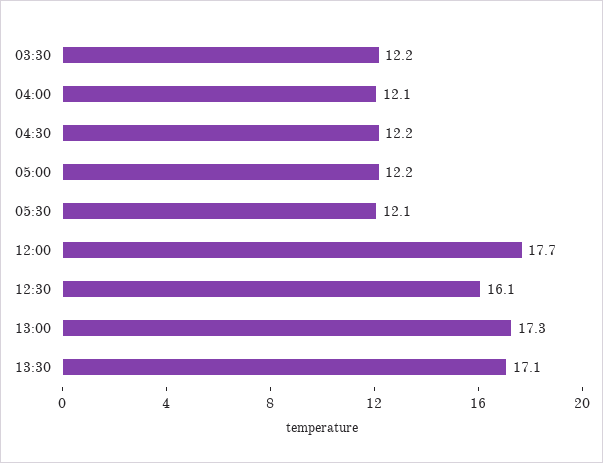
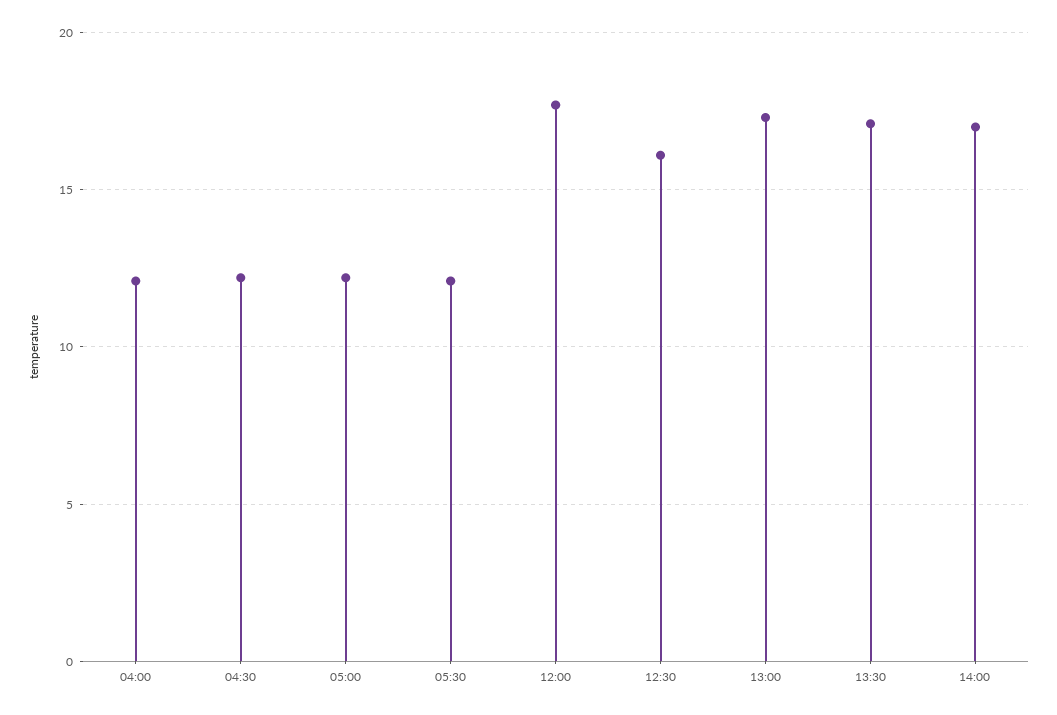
03:30: 12.2 -> none
14:00: none -> 17

